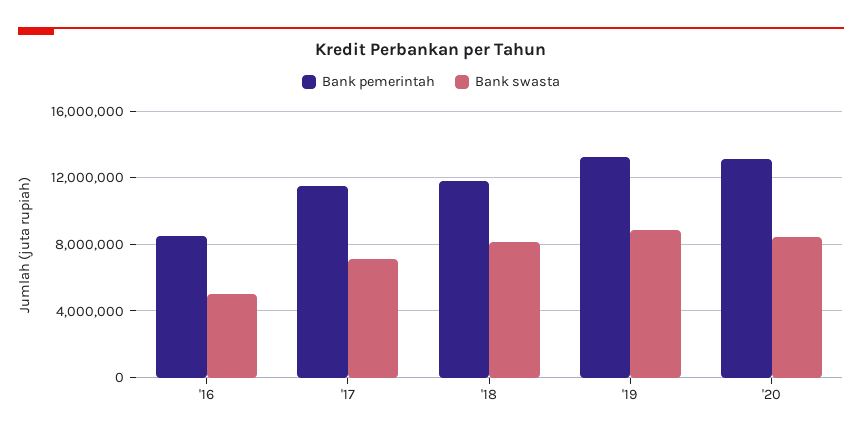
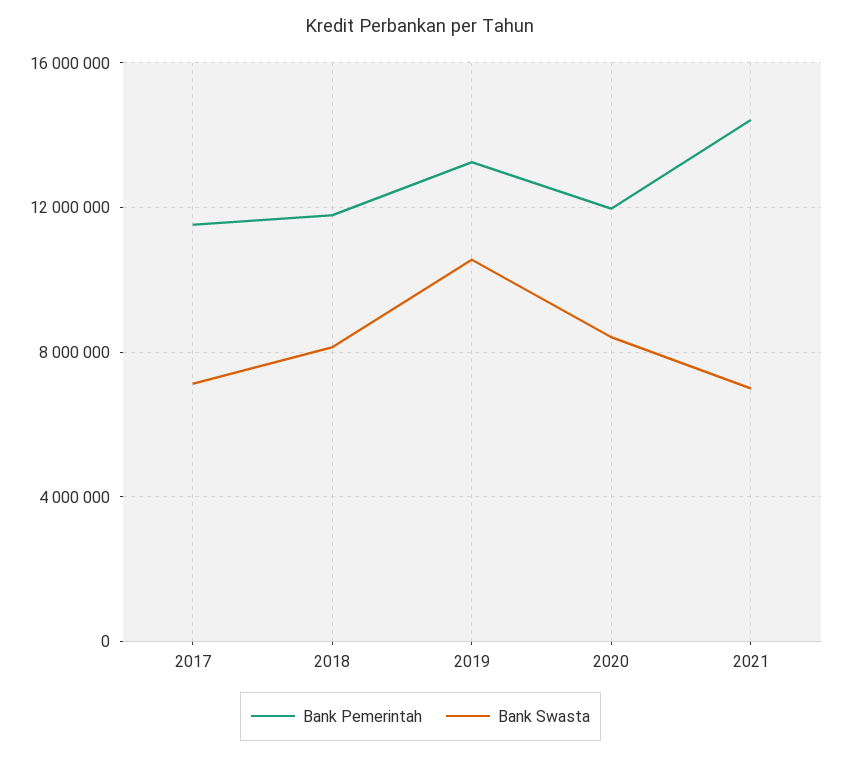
Bank pemerintah, '16: 8500000 -> none
Bank swasta, '16: 5000000 -> none
Bank swasta, '19: 9000000 -> 10500000
Bank pemerintah, '20: 13000000 -> 12000000
Bank pemerintah, 2021: none -> 14500000
Bank swasta, 2021: none -> 7000000

